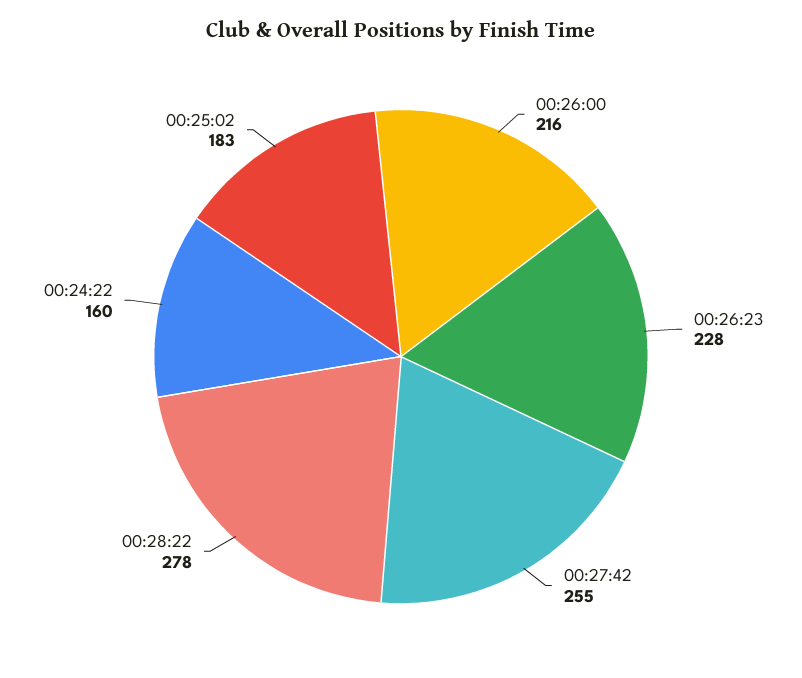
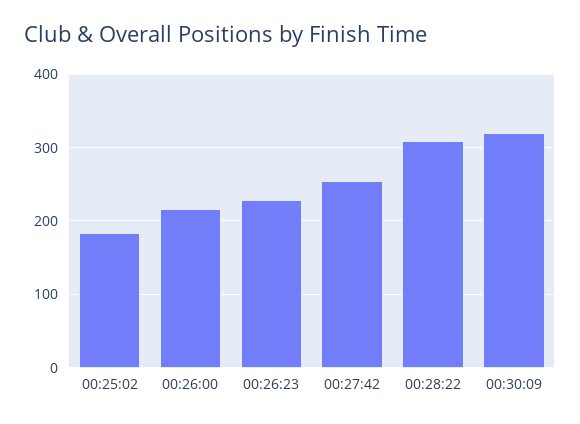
00:28:22: 278 -> 310
00:24:22: 160 -> none
00:30:09: none -> 320

